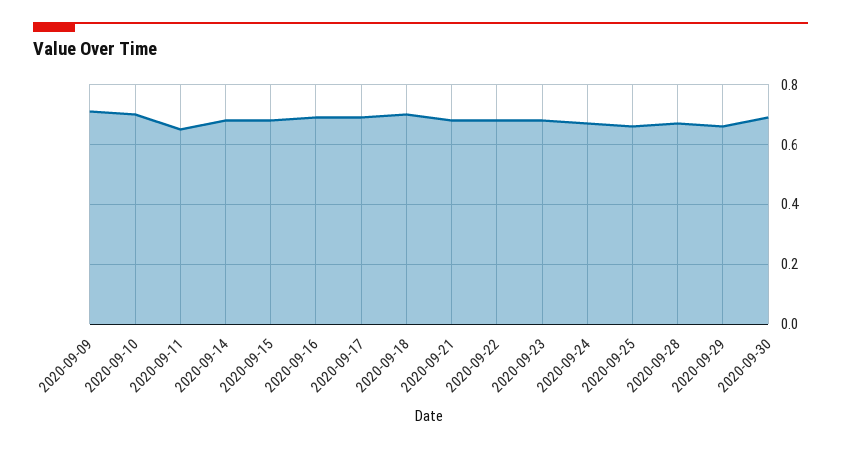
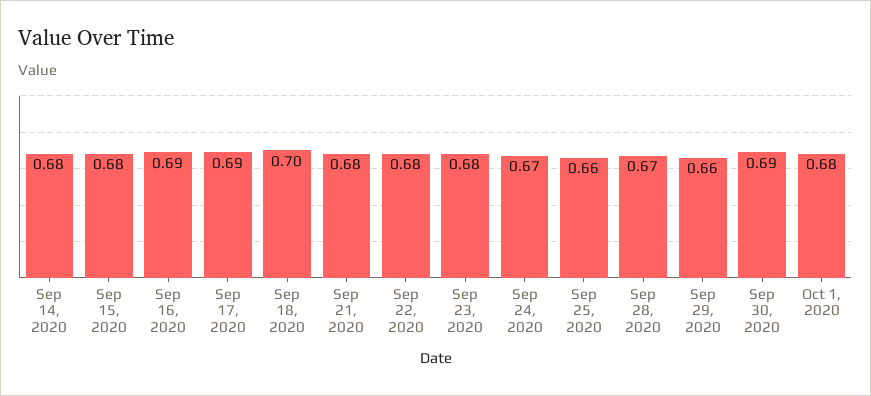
2020-09-09: 0.7 -> none
2020-09-10: 0.7 -> none
2020-09-11: 0.65 -> none
Oct 1, 2020: none -> 0.68

